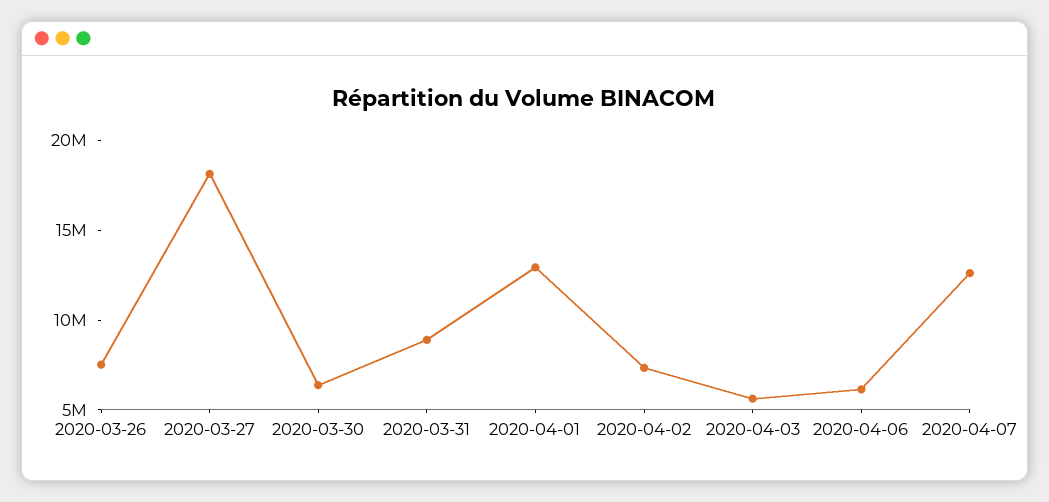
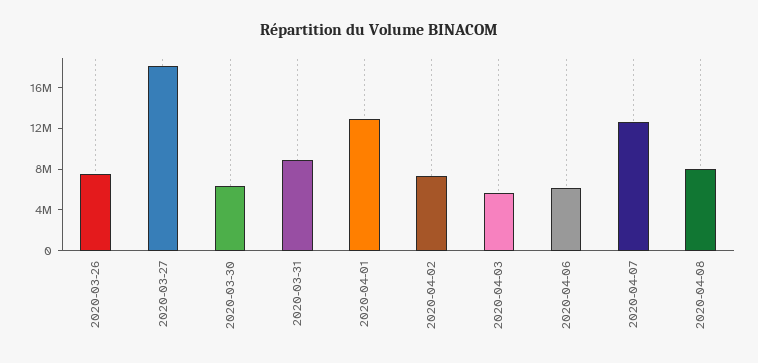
2020-04-08: none -> 8000000

